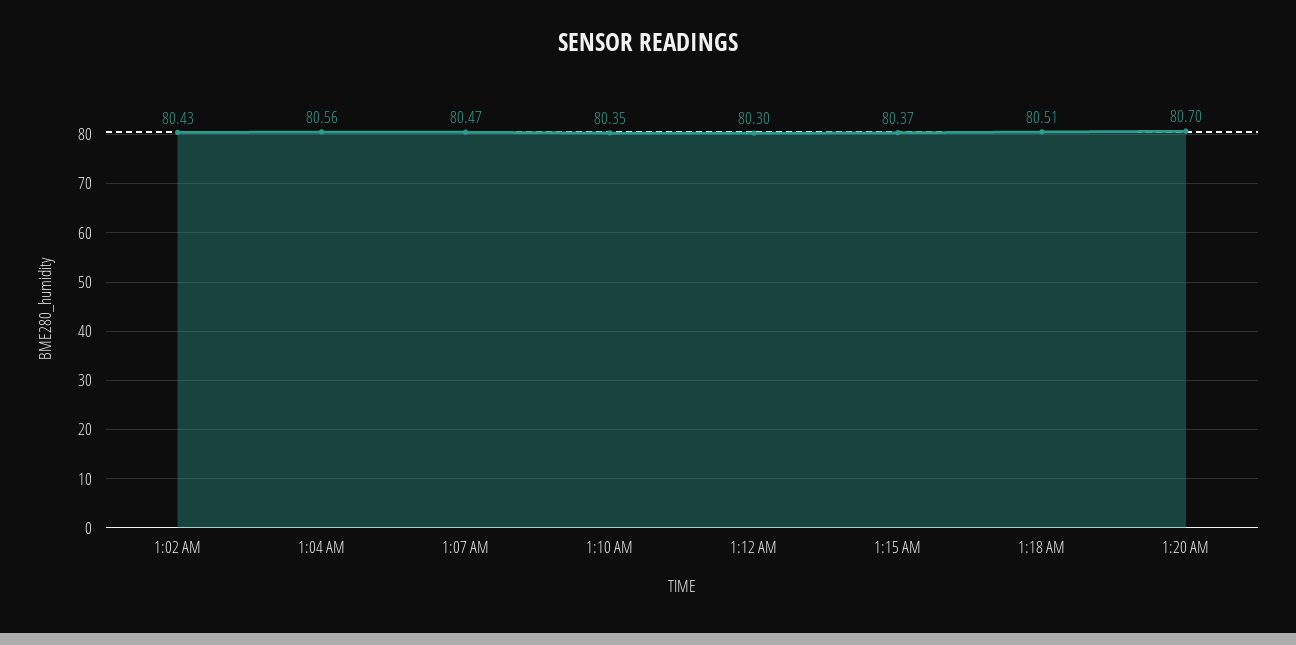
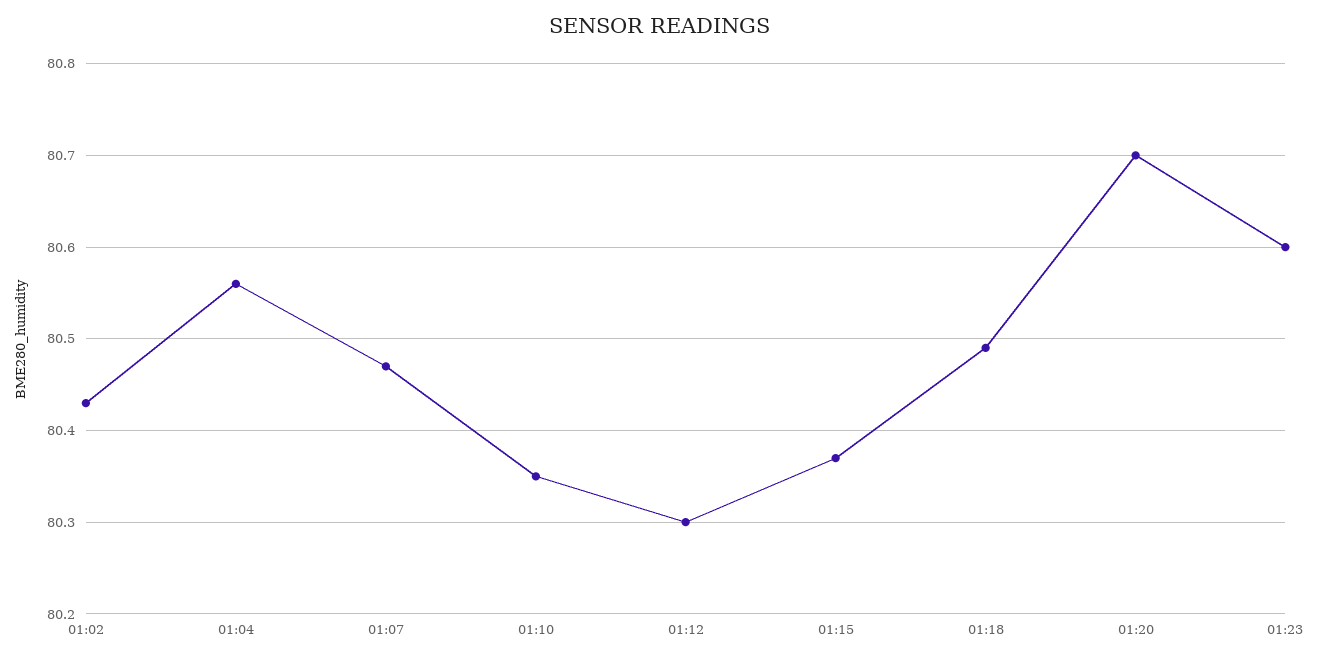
1:18 AM: 80.51 -> 80.49
01:23: none -> 80.6

